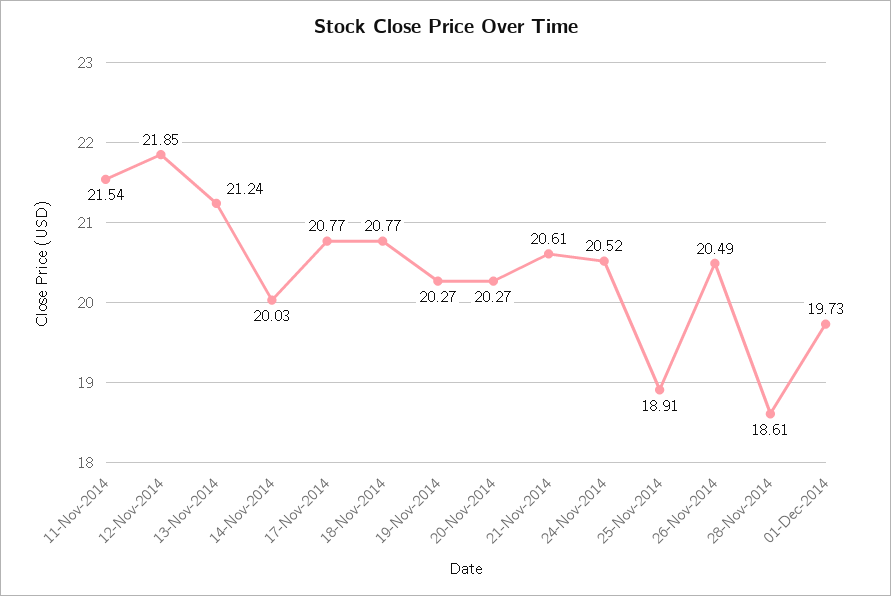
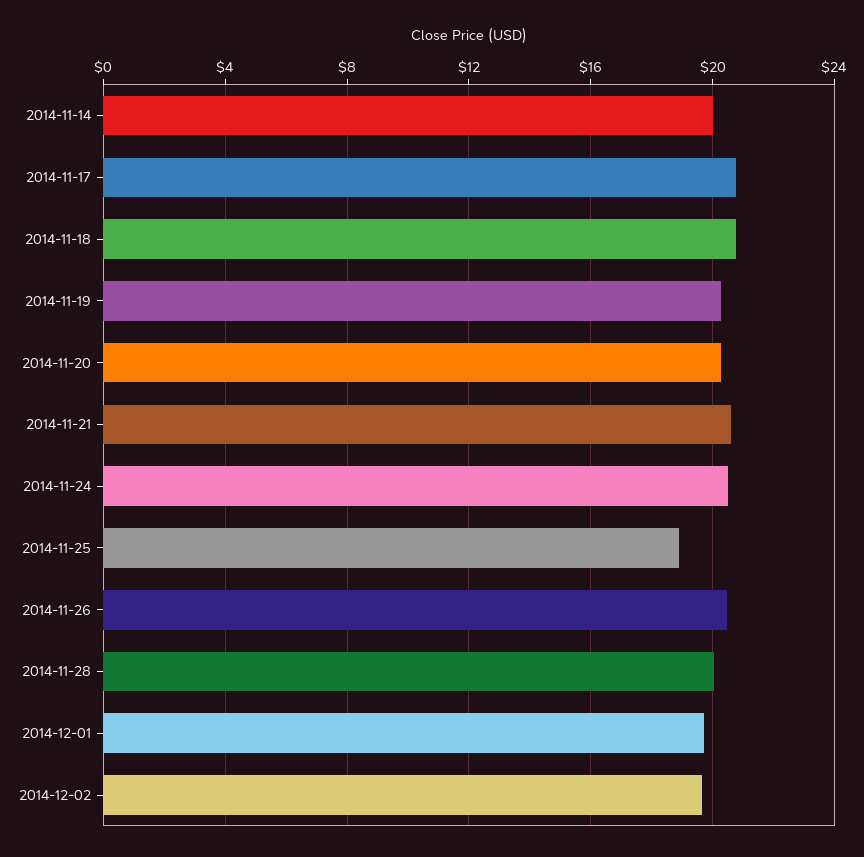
11-Nov-2014: 21.54 -> none
12-Nov-2014: 21.85 -> none
13-Nov-2014: 21.24 -> none
28-Nov-2014: 18.61 -> 20
2014-12-02: none -> 19.5

